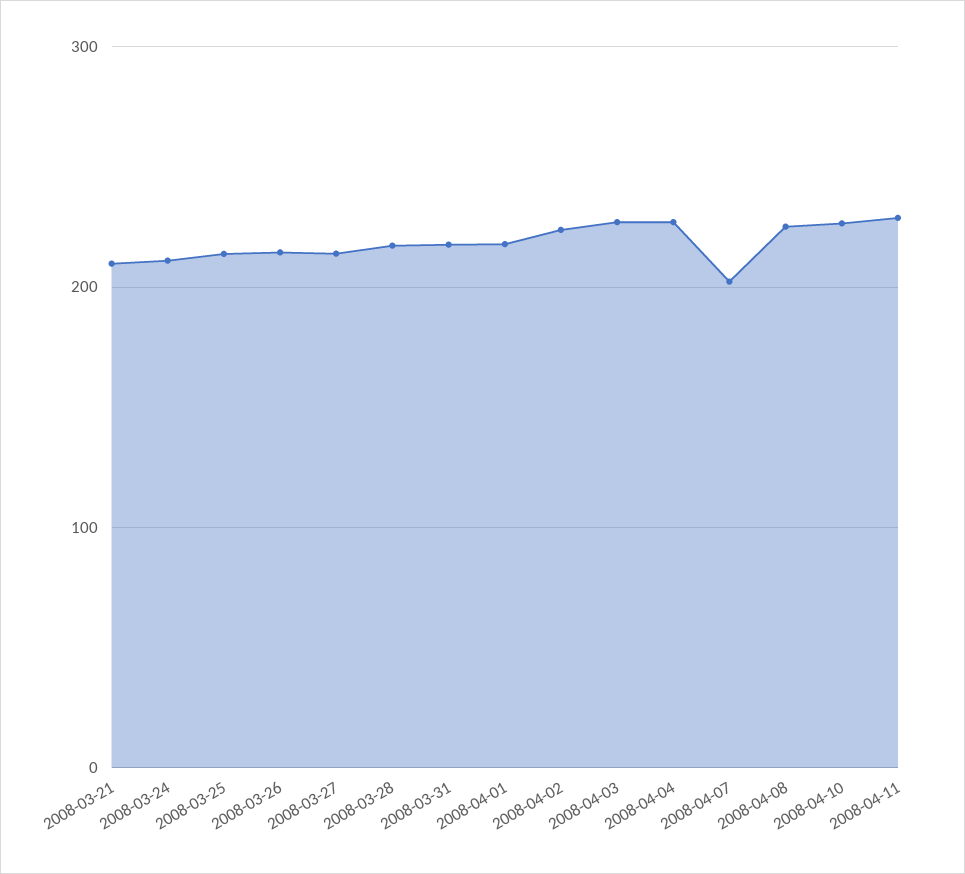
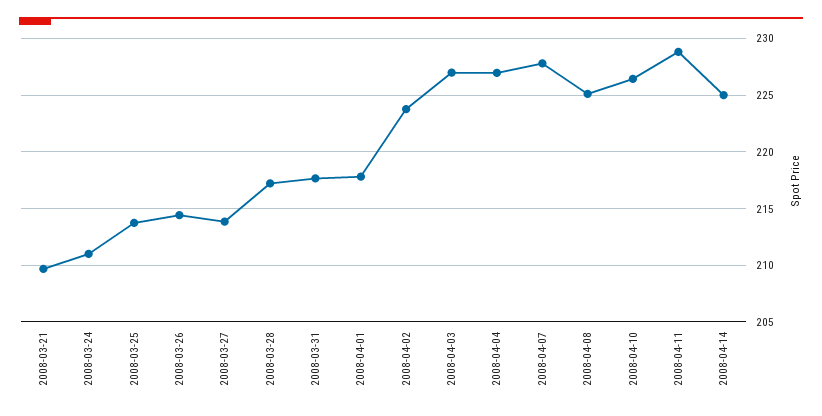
2008-04-07: 200 -> 228
2008-04-14: none -> 225

